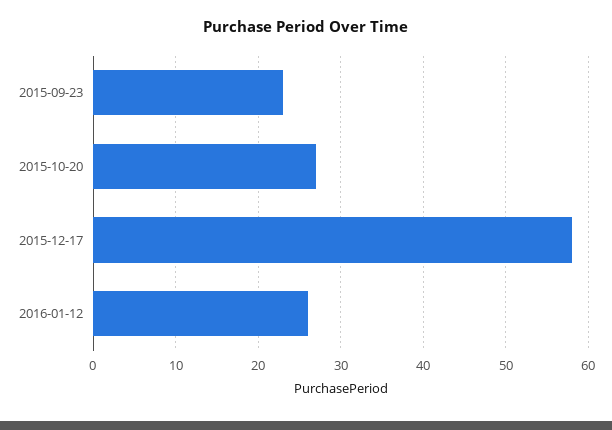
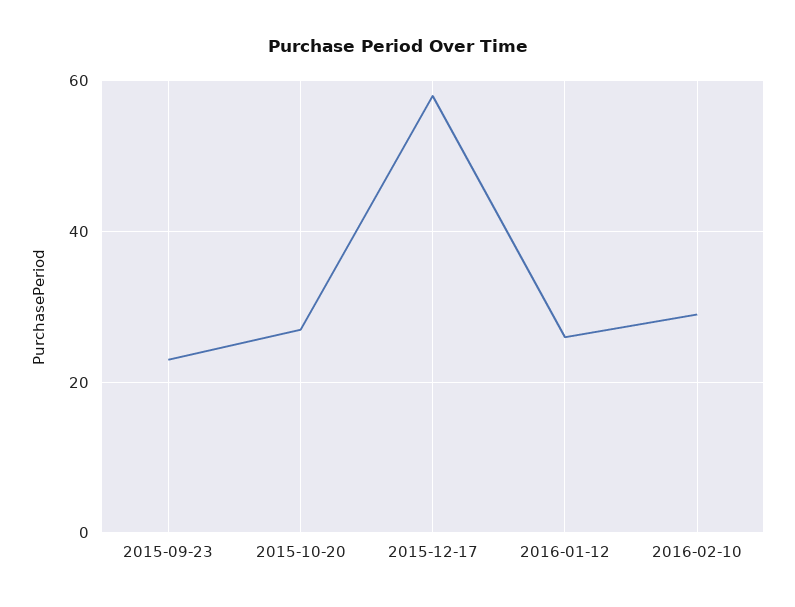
2016-02-10: none -> 30

